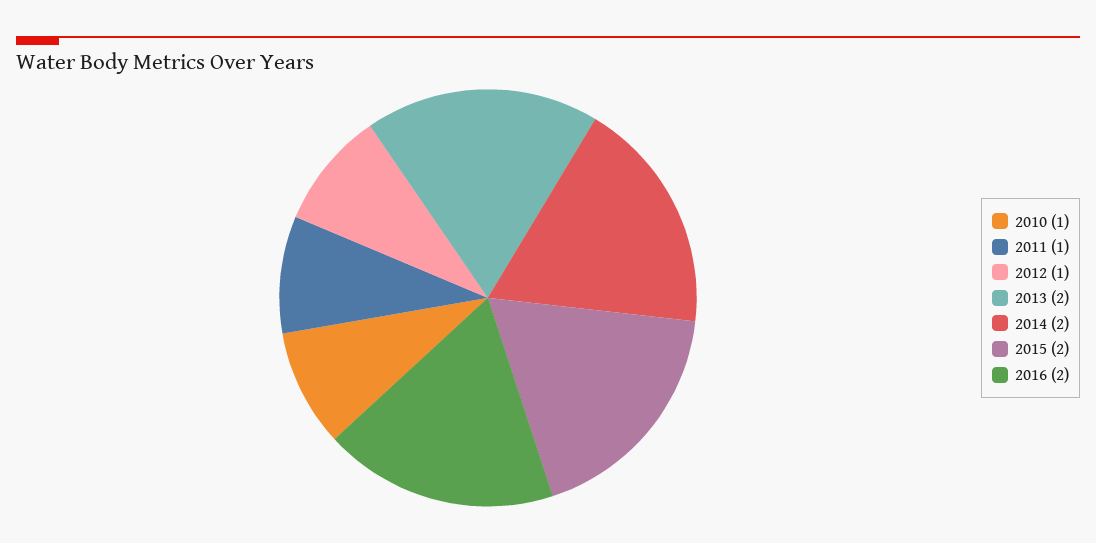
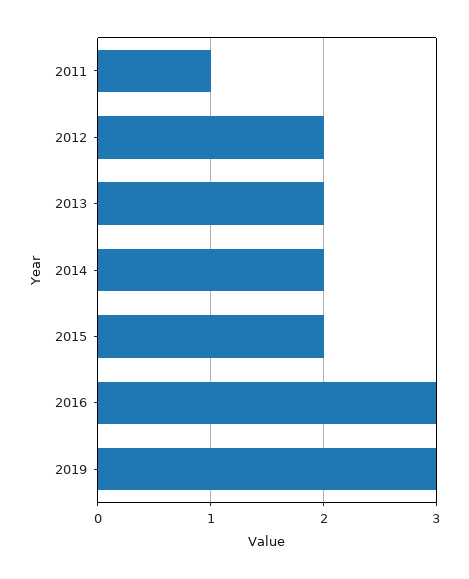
2010: 1 -> none
2012: 1 -> 2
2016: 2 -> 3
2019: none -> 3

